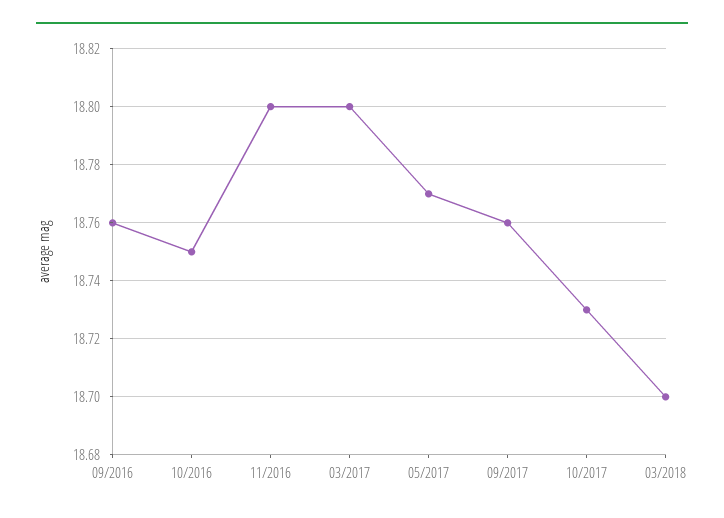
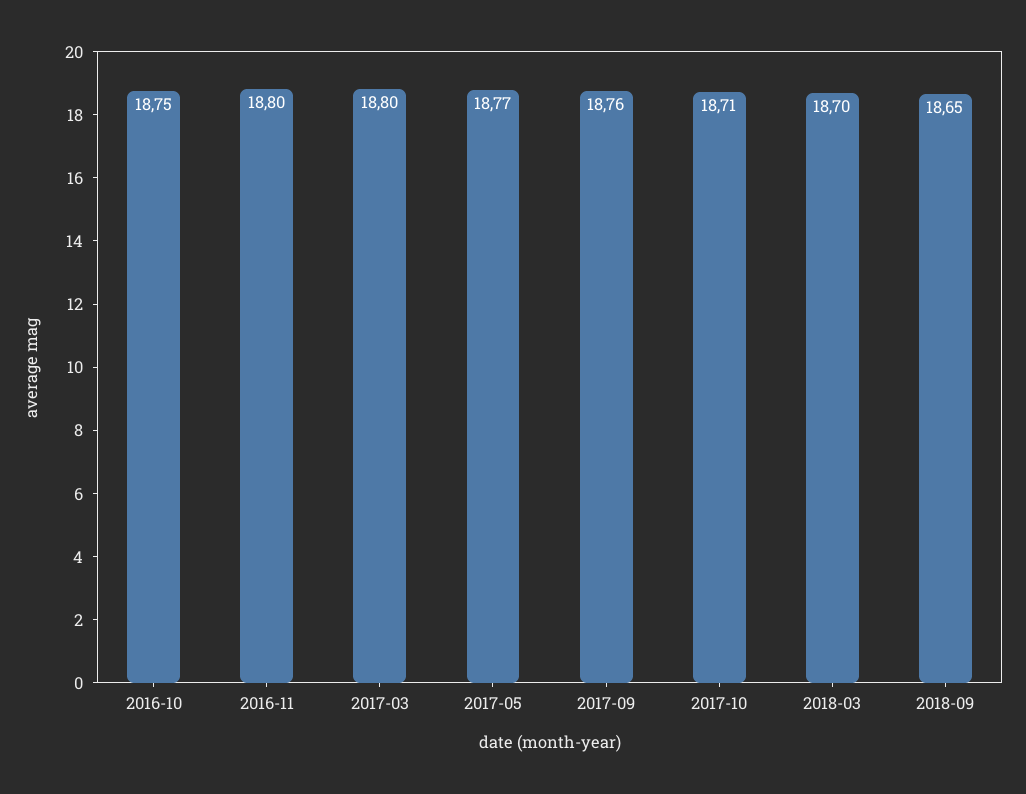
09/2016: 18.76 -> none
10/2017: 18.73 -> 18.71
2018-09: none -> 18.65

